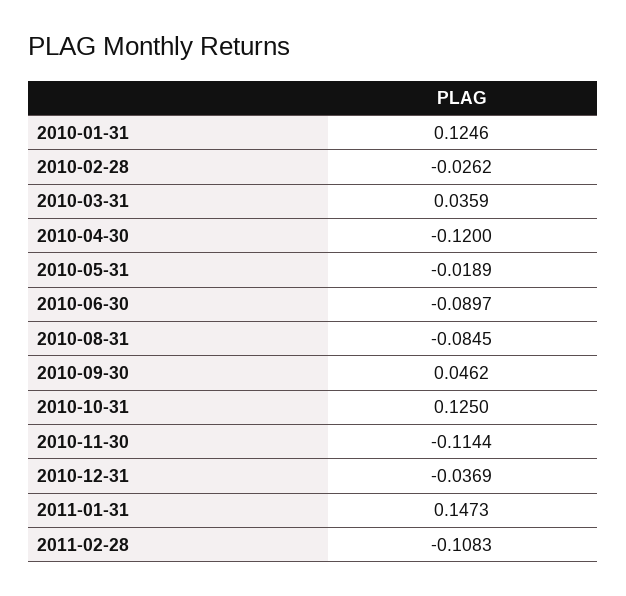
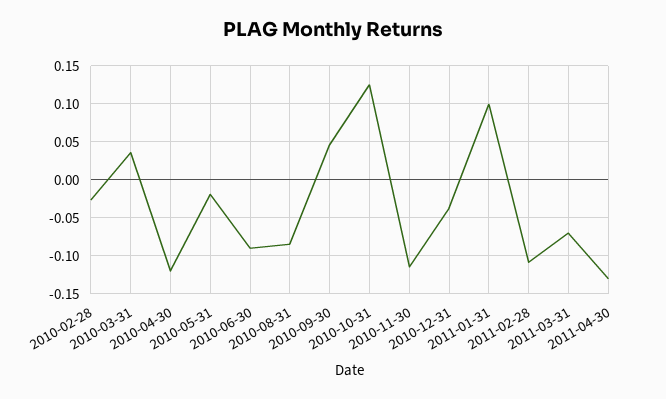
2010-01-31: 0.1246 -> none
2011-01-31: 0.1473 -> 0.1
2011-03-31: none -> -0.07
2011-04-30: none -> -0.13

